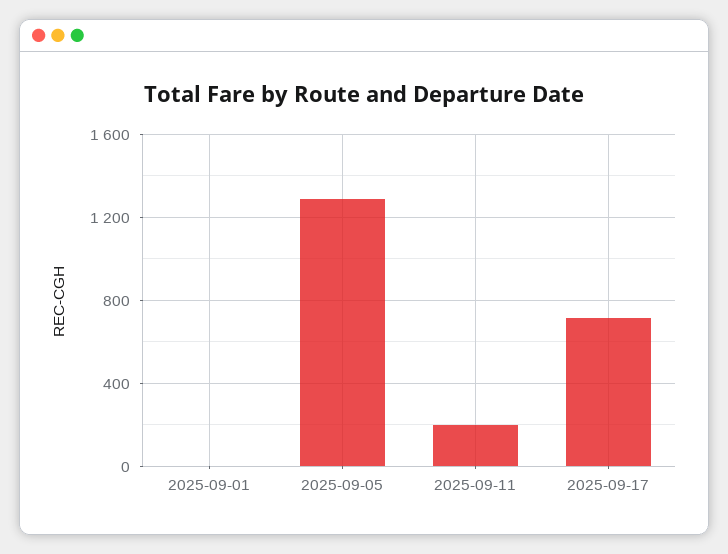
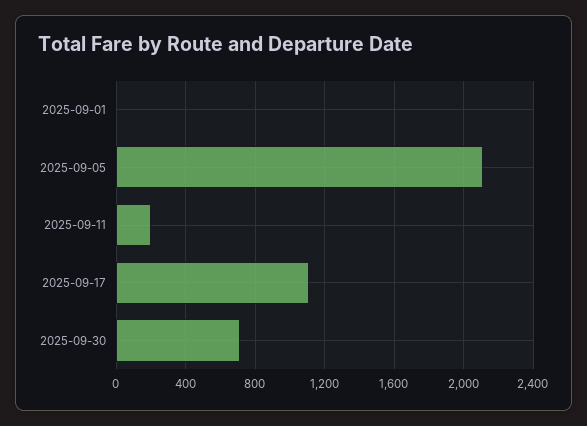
2025-09-05: 1300 -> 2100
2025-09-17: 700 -> 1100
2025-09-30: none -> 700

